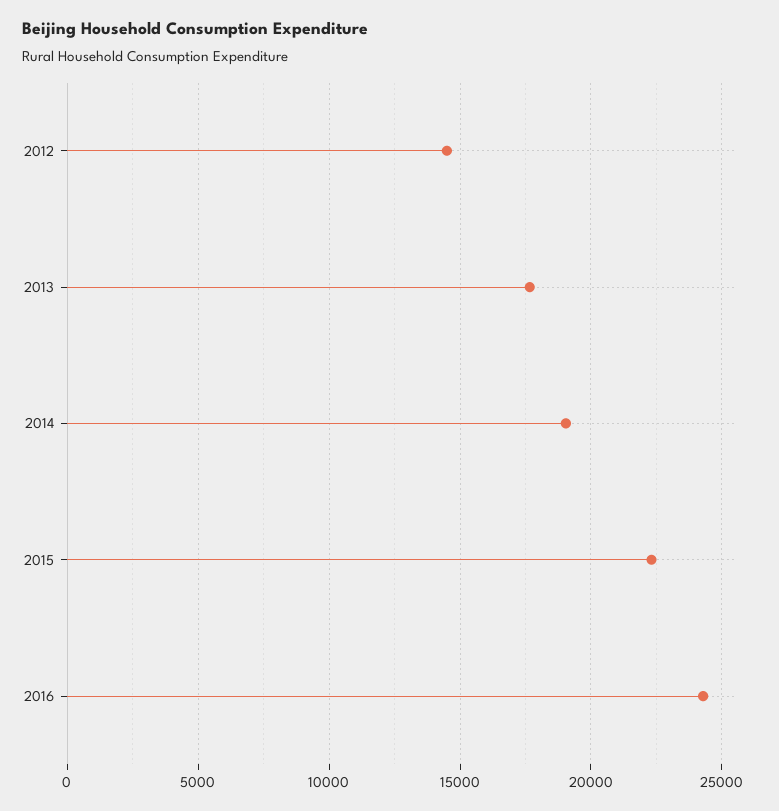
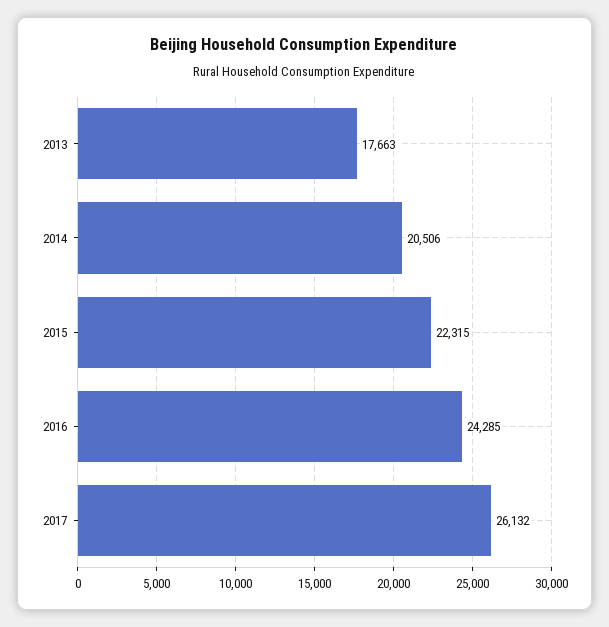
2012: 14500 -> none
2014: 19000 -> 20506
2017: none -> 26132

